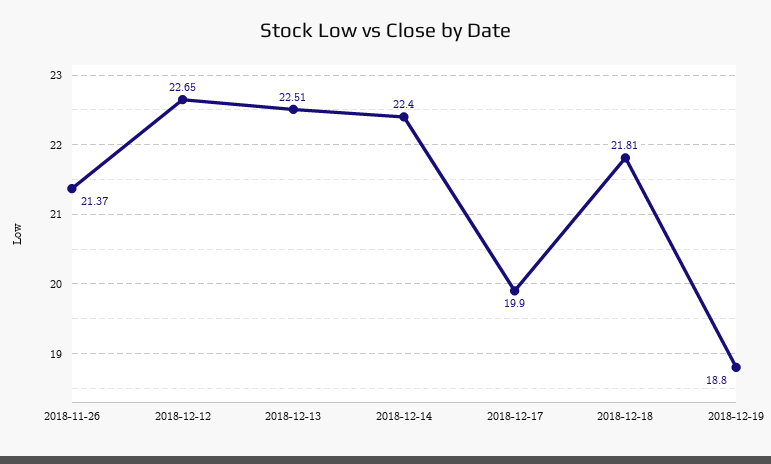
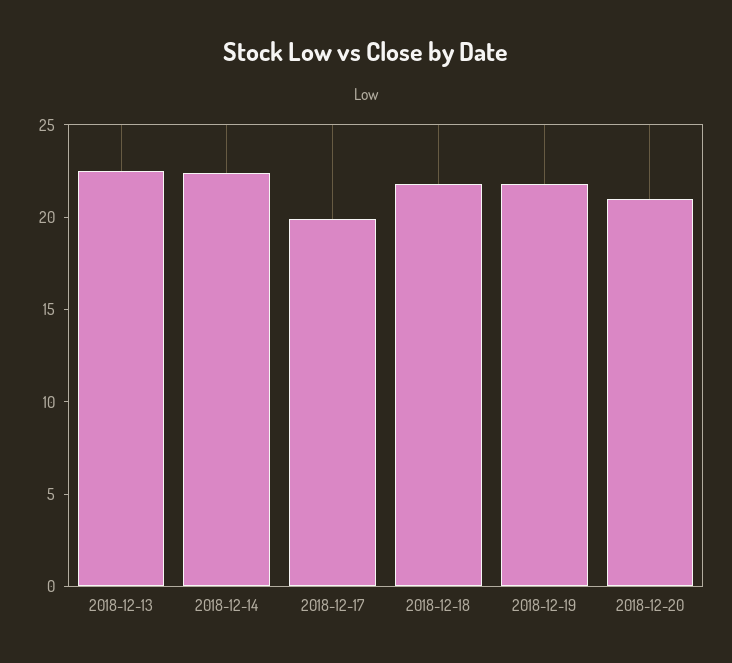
2018-11-26: 21.37 -> none
2018-12-12: 22.65 -> none
2018-12-19: 18.8 -> 22
2018-12-20: none -> 21

